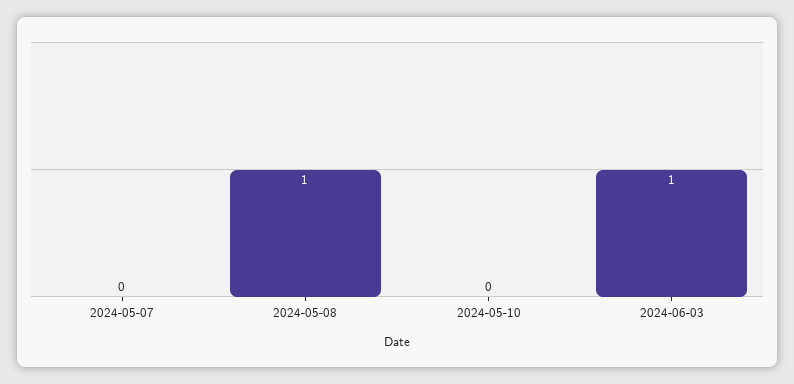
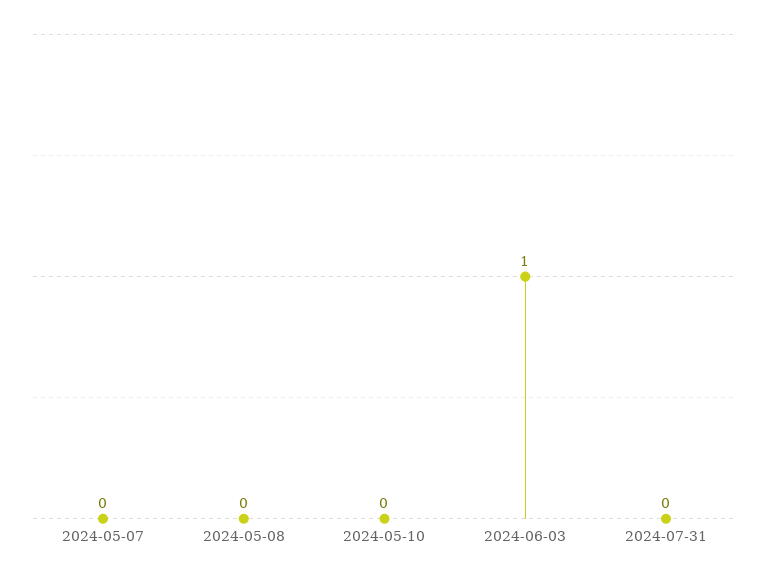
2024-05-08: 1 -> 0
2024-07-31: none -> 0

